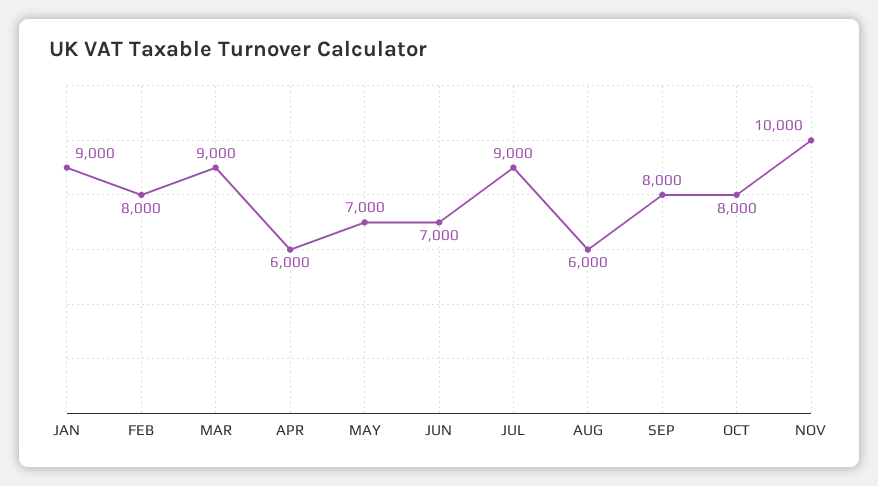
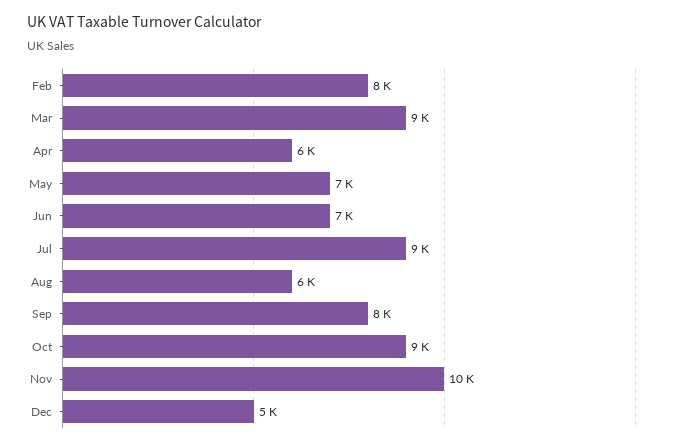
JAN: 9000 -> none
OCT: 8000 -> 9000
Dec: none -> 5000

